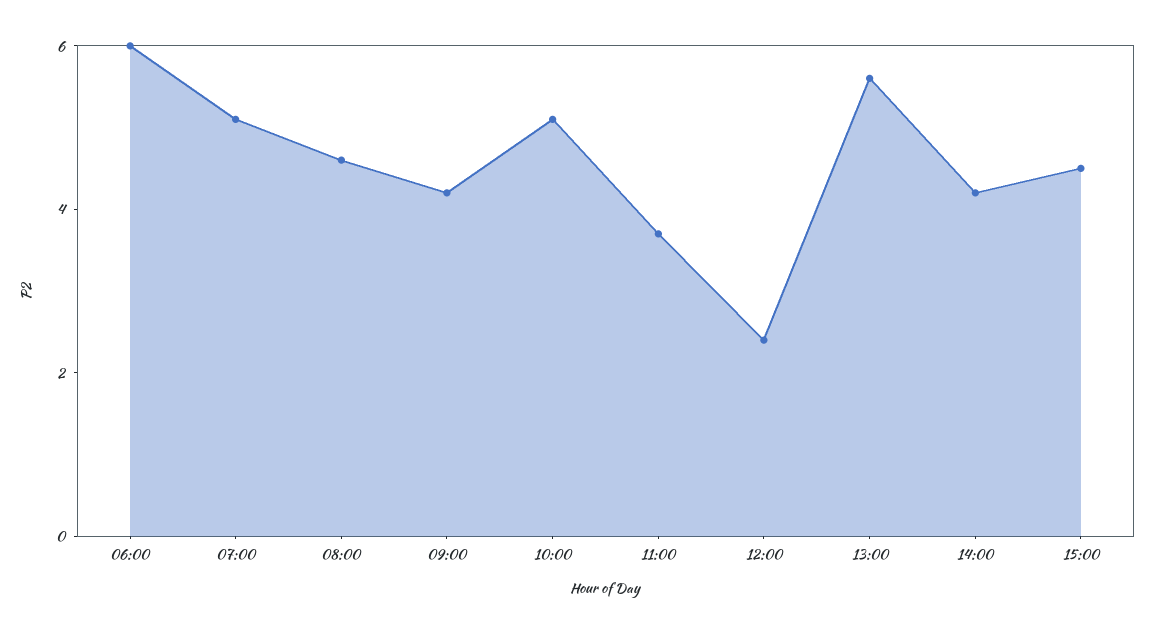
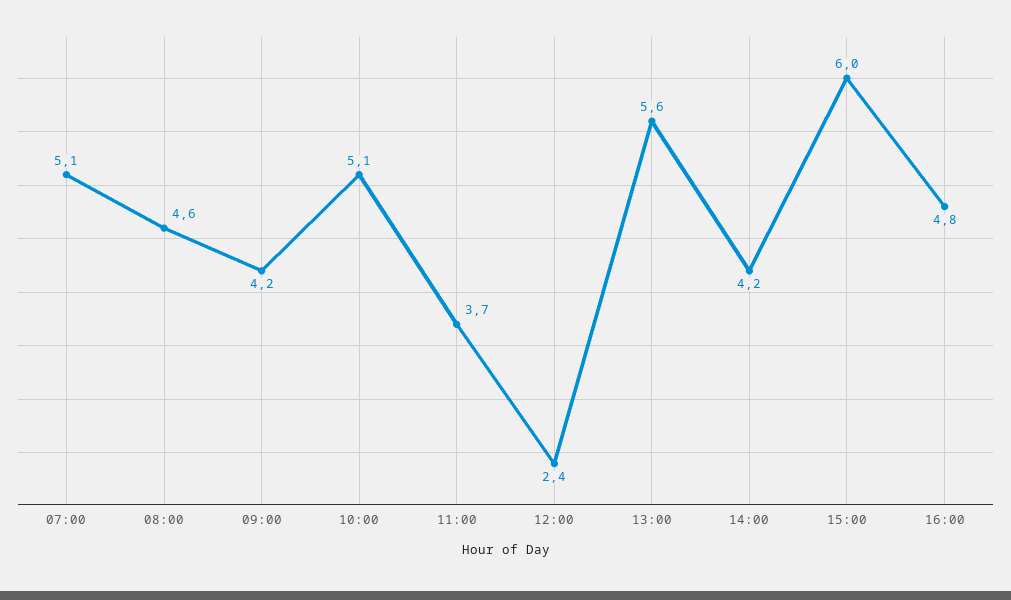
06:00: 6 -> none
15:00: 4.5 -> 6
16:00: none -> 4.8

